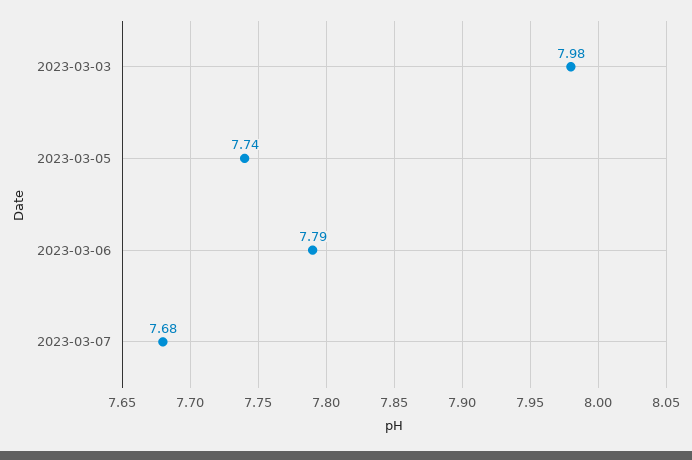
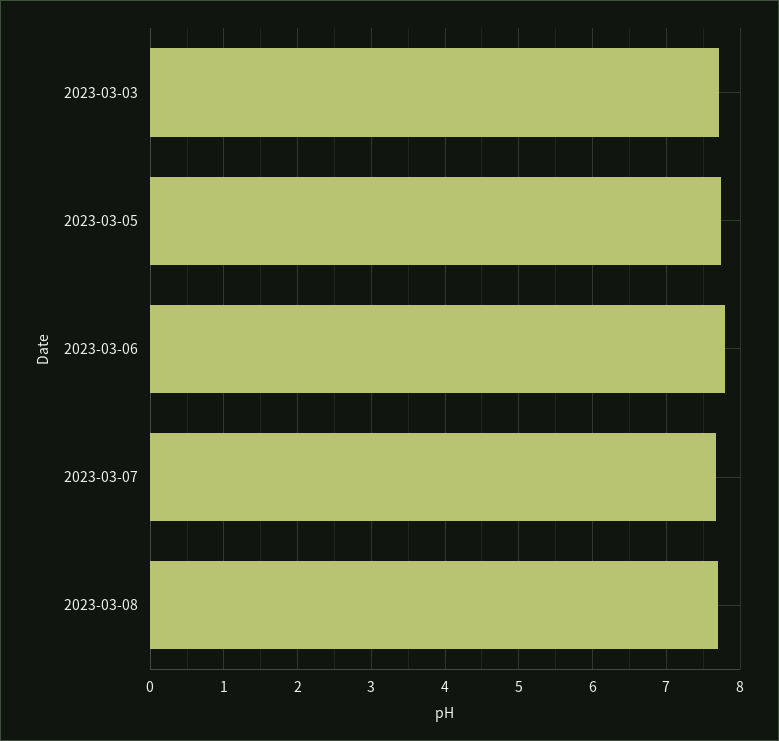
2023-03-03: 7.98 -> 7.7
2023-03-08: none -> 7.7

